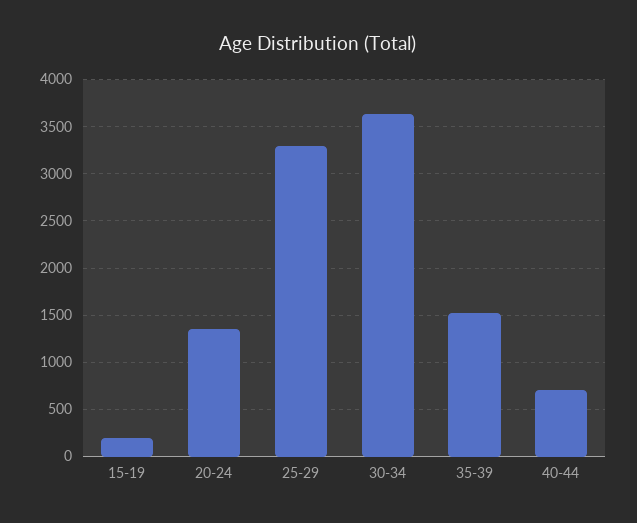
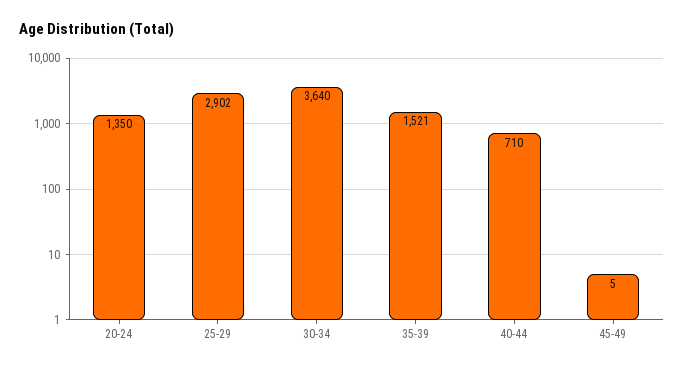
15-19: 200 -> none
25-29: 3300 -> 2902
45-49: none -> 5

